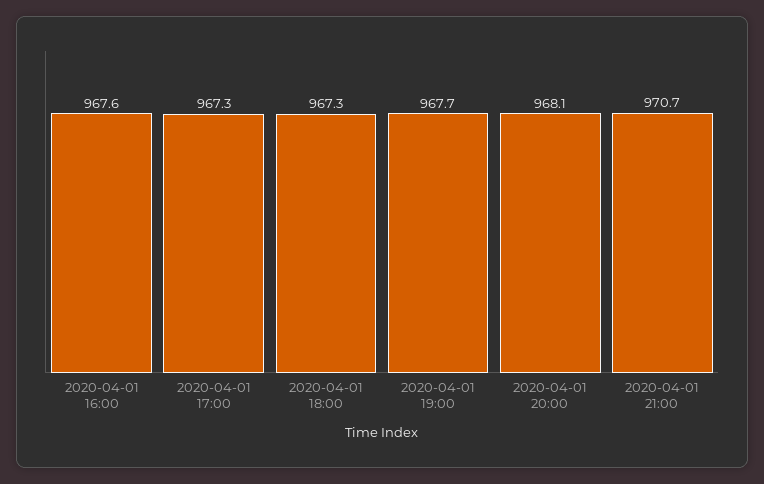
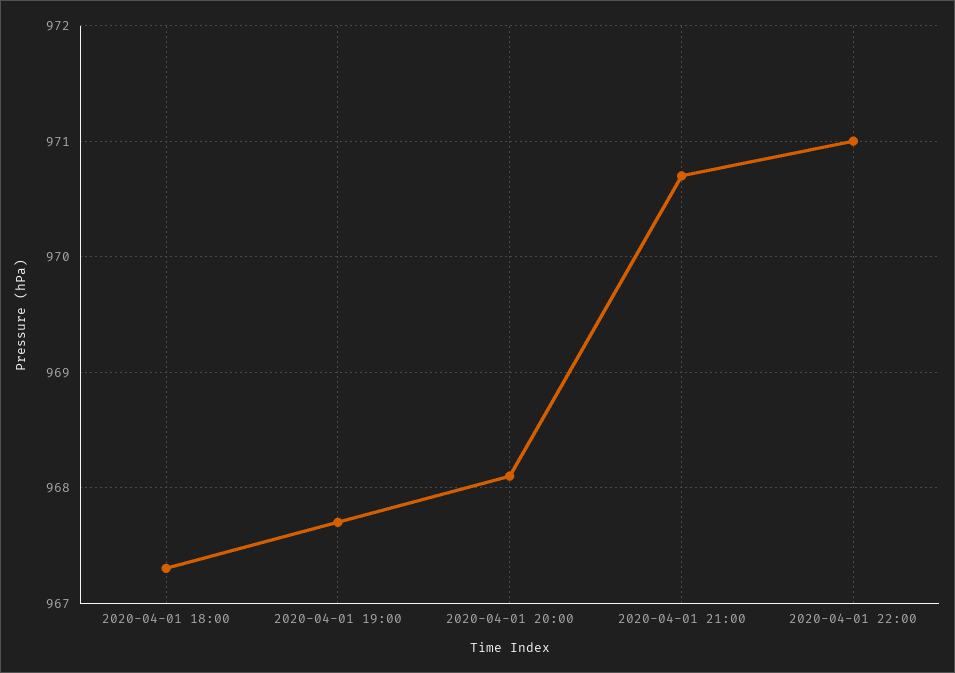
2020-04-01 16:00: 967.6 -> none
2020-04-01 17:00: 967.3 -> none
2020-04-01 22:00: none -> 971

